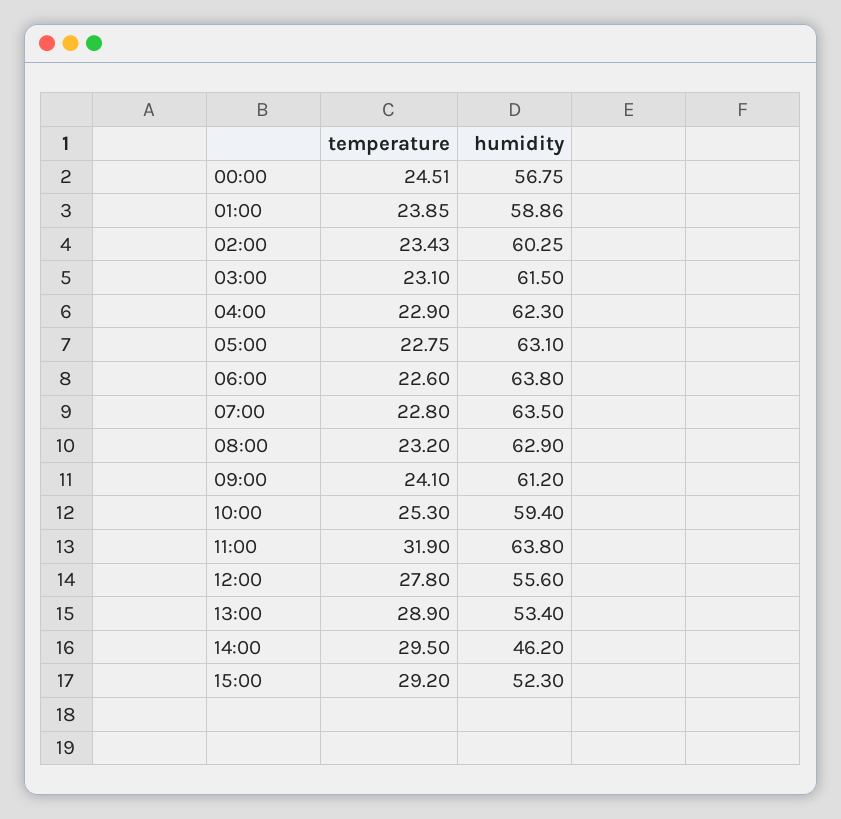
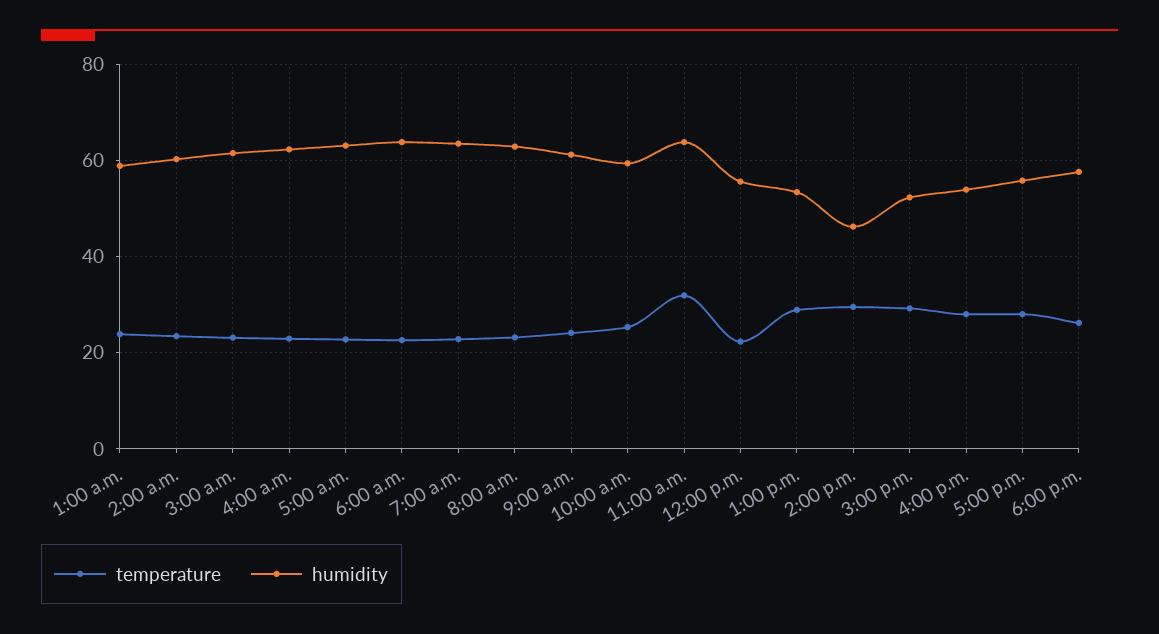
temperature, 00:00: 24.51 -> none
humidity, 00:00: 56.75 -> none
temperature, 12:00: 27.8 -> 22
temperature, 4:00 p.m.: none -> 28
humidity, 4:00 p.m.: none -> 54
temperature, 5:00 p.m.: none -> 28
humidity, 5:00 p.m.: none -> 56
temperature, 6:00 p.m.: none -> 26
humidity, 6:00 p.m.: none -> 58

